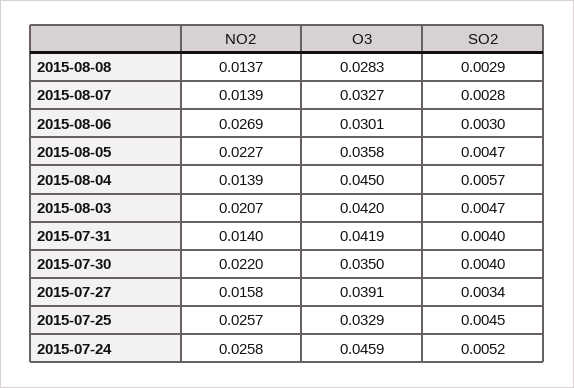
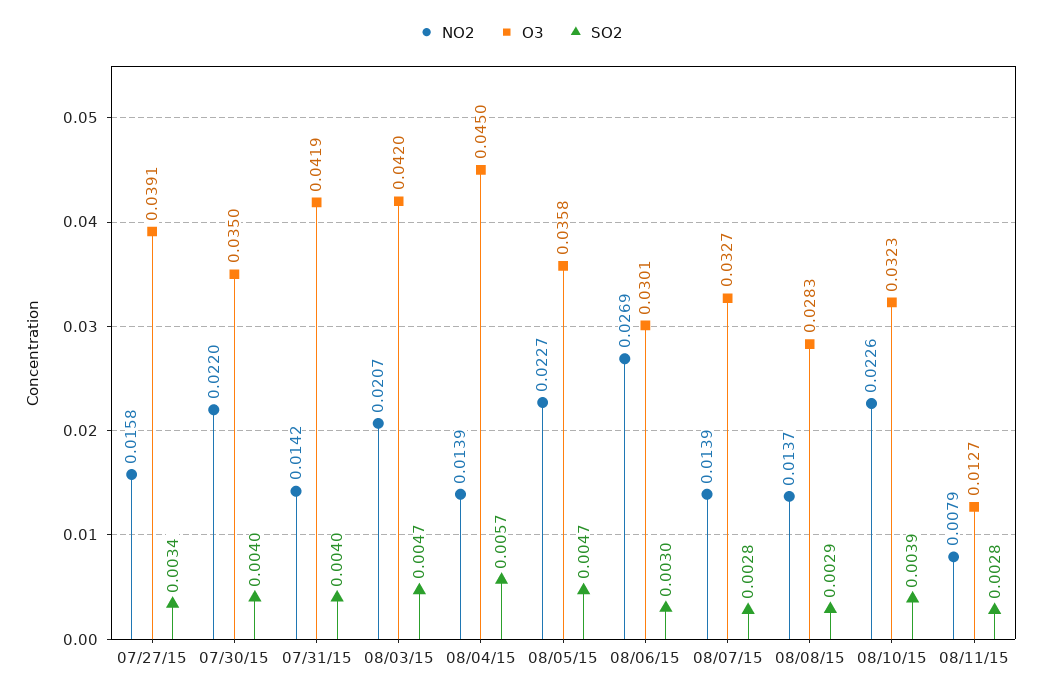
NO2, 2015-07-31: 0.014 -> 0.0142
NO2, 2015-07-25: 0.0257 -> none
O3, 2015-07-25: 0.0329 -> none
SO2, 2015-07-25: 0.0045 -> none
NO2, 2015-07-24: 0.0258 -> none
O3, 2015-07-24: 0.0459 -> none
SO2, 2015-07-24: 0.0052 -> none
NO2, 08/10/15: none -> 0.0226
O3, 08/10/15: none -> 0.0323
SO2, 08/10/15: none -> 0.0039
NO2, 08/11/15: none -> 0.0079
O3, 08/11/15: none -> 0.0127
SO2, 08/11/15: none -> 0.0028

